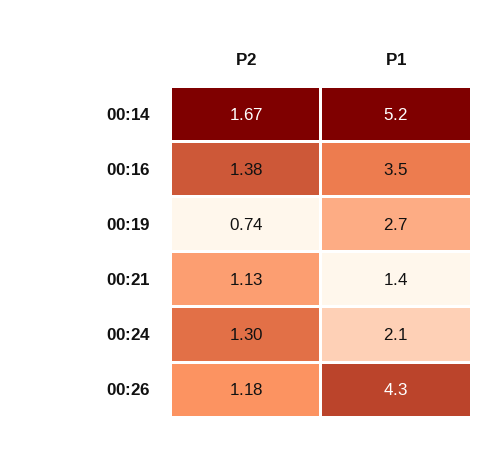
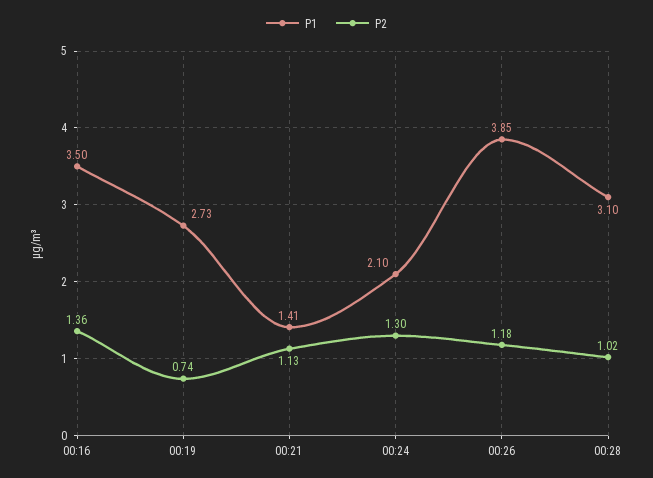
P2, 00:14: 1.67 -> none
P1, 00:14: 5.2 -> none
P2, 00:16: 1.38 -> 1.36
P1, 00:26: 4.3 -> 3.85
P1, 00:28: none -> 3.1
P2, 00:28: none -> 1.02

